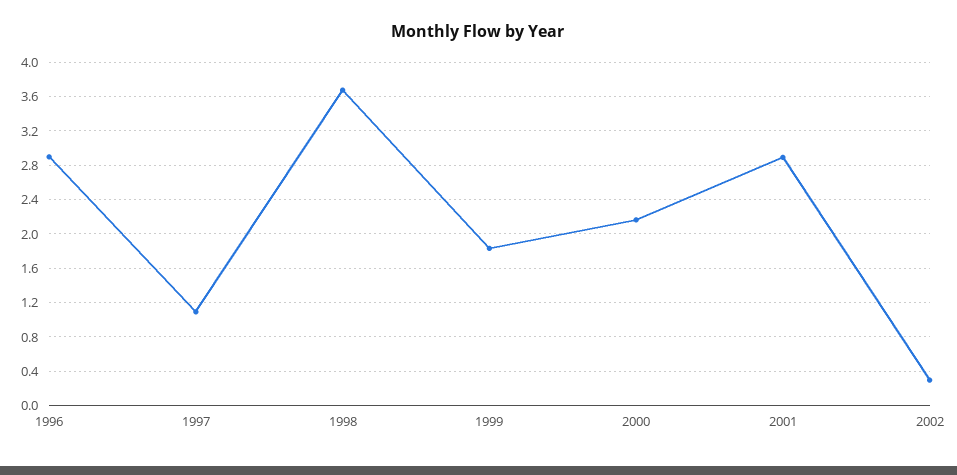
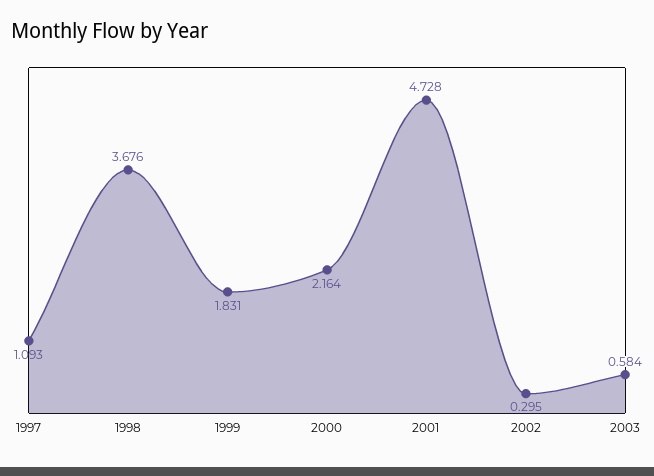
1996: 2.9 -> none
2001: 2.9 -> 4.728
2003: none -> 0.584

